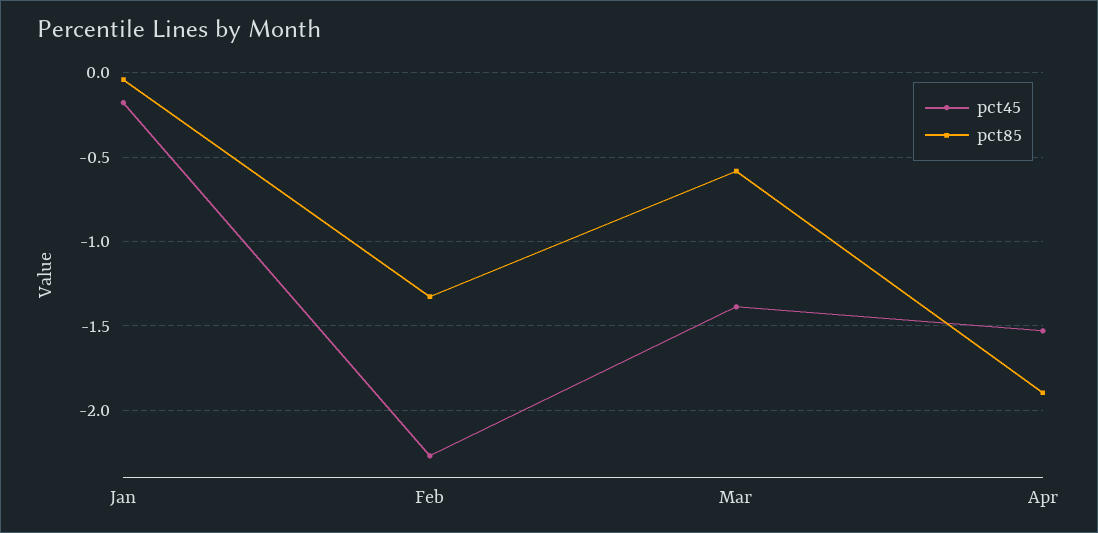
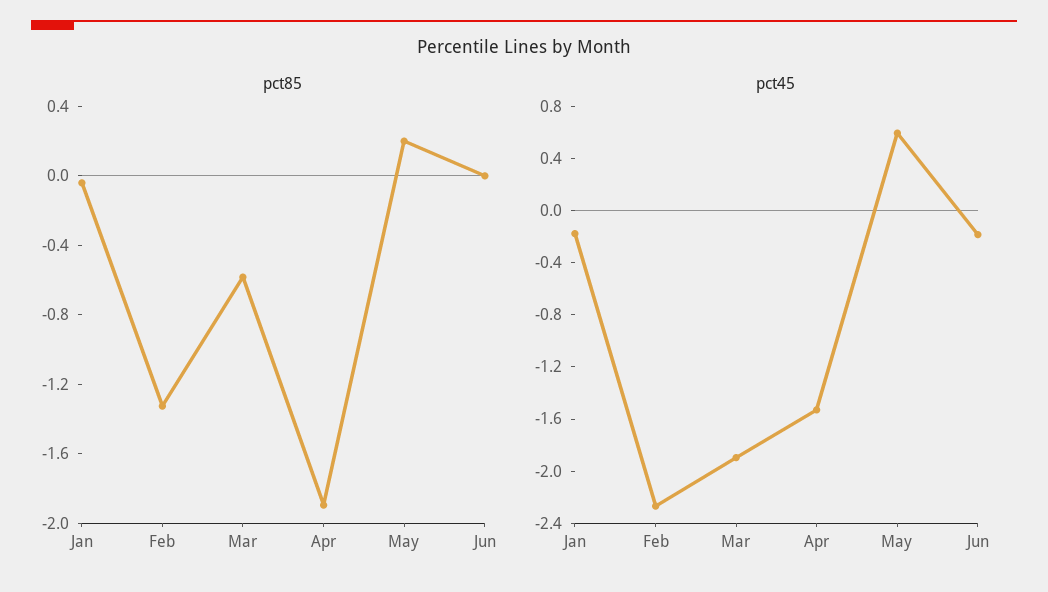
pct45, Mar: -1.4 -> -1.9
pct85, May: none -> 0.2
pct85, Jun: none -> 0
pct45, May: none -> 0.6
pct45, Jun: none -> -0.2

